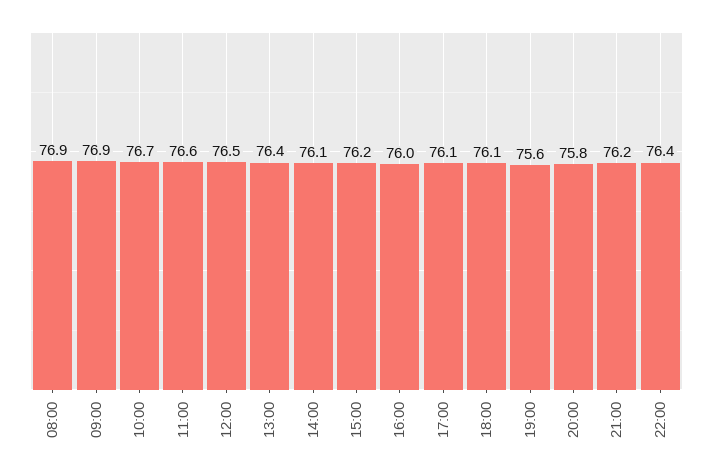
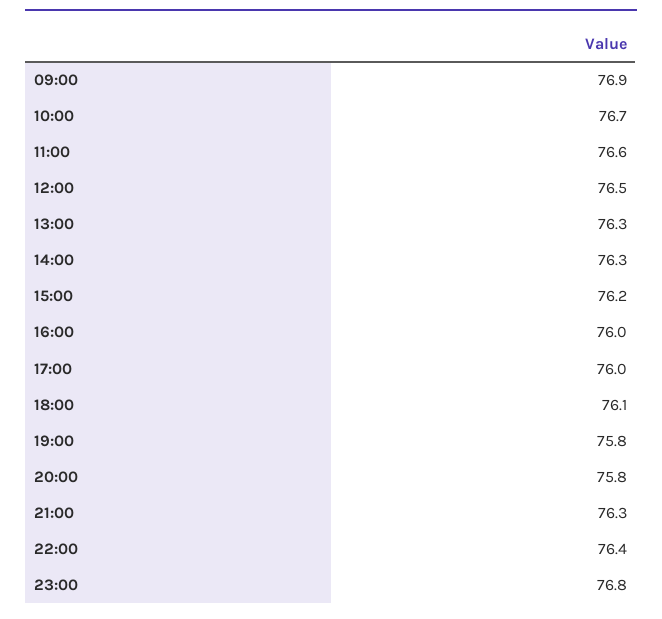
08:00: 76.9 -> none
13:00: 76.4 -> 76.3
14:00: 76.1 -> 76.3
17:00: 76.1 -> 76
19:00: 75.6 -> 75.8
21:00: 76.2 -> 76.3
23:00: none -> 76.8

